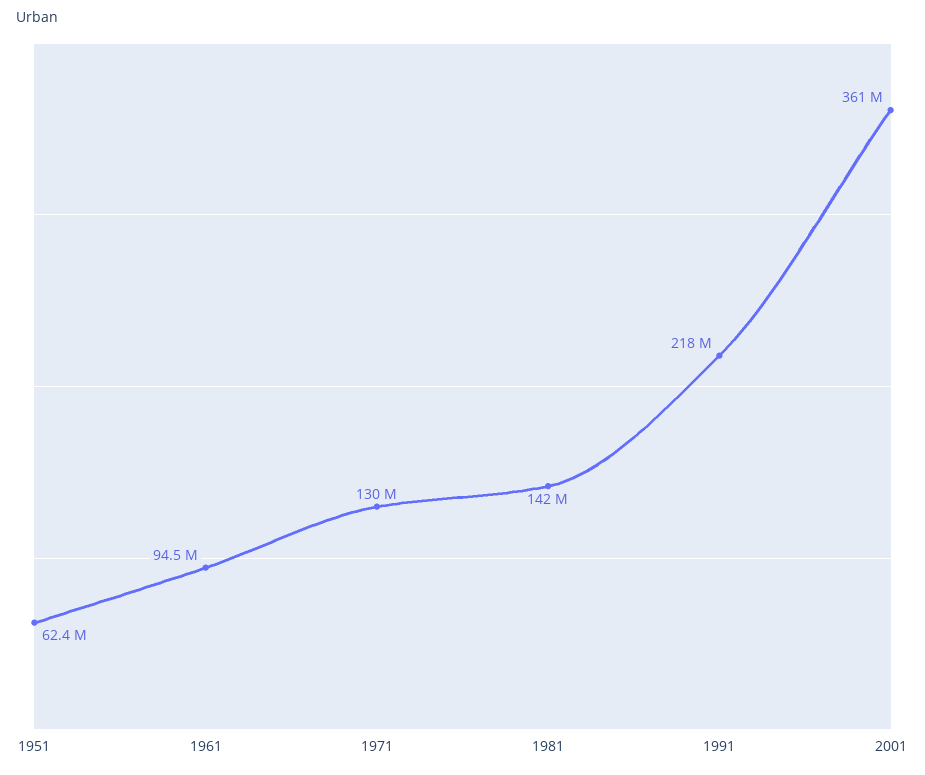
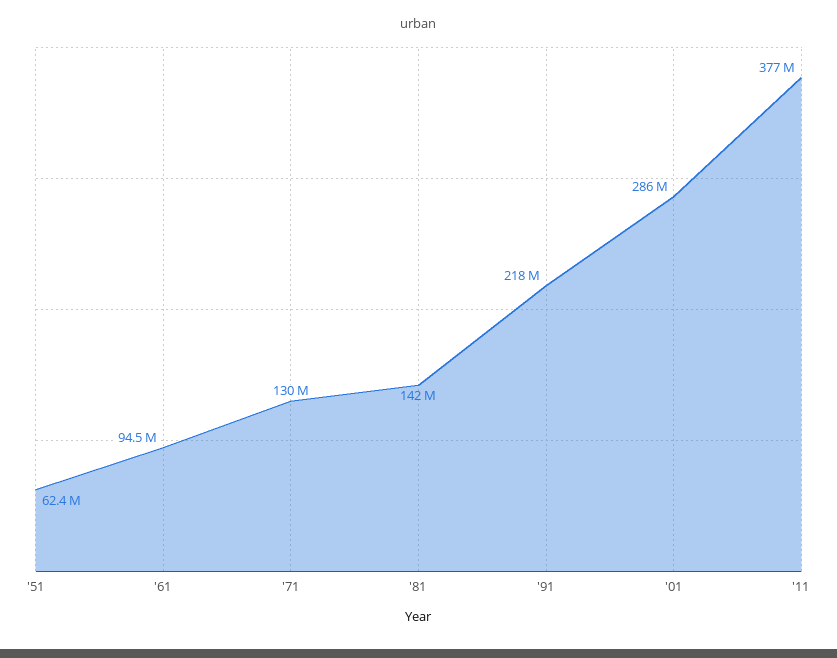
2001: 361000000 -> 286000000
'11: none -> 377000000

